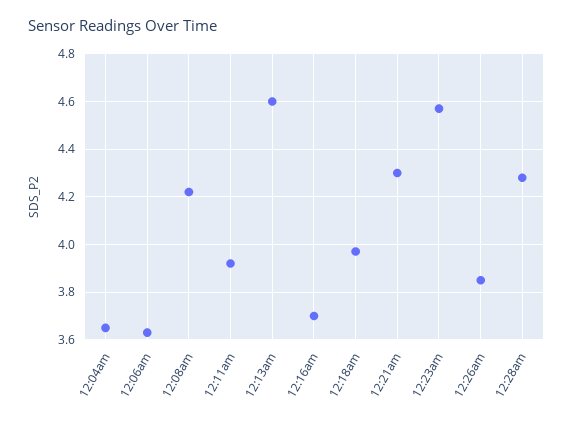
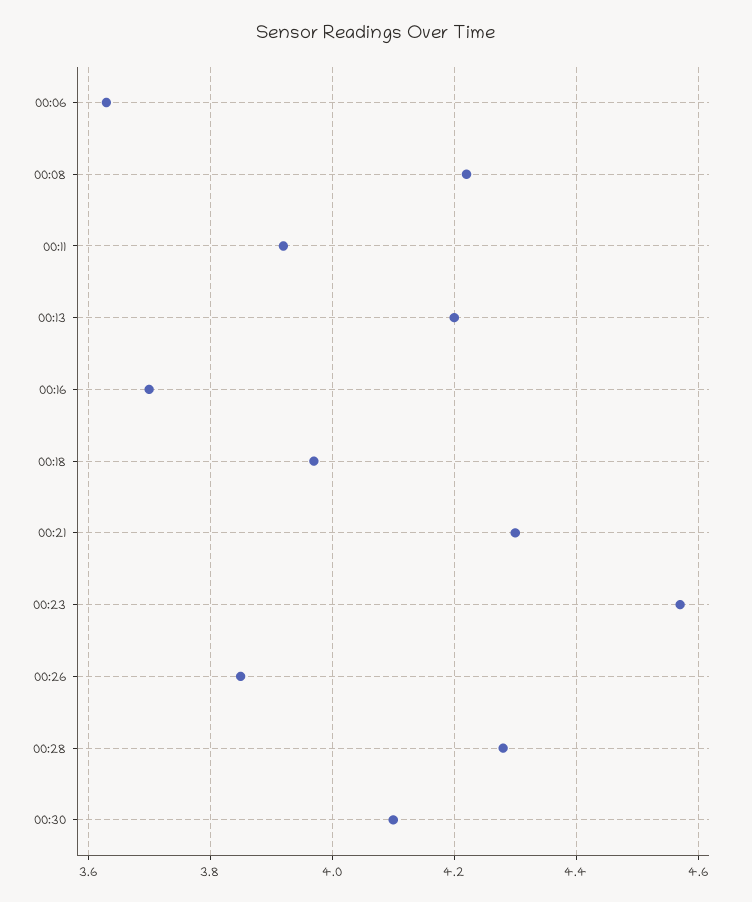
12:04am: 3.65 -> none
12:13am: 4.6 -> 4.2
00:30: none -> 4.1

